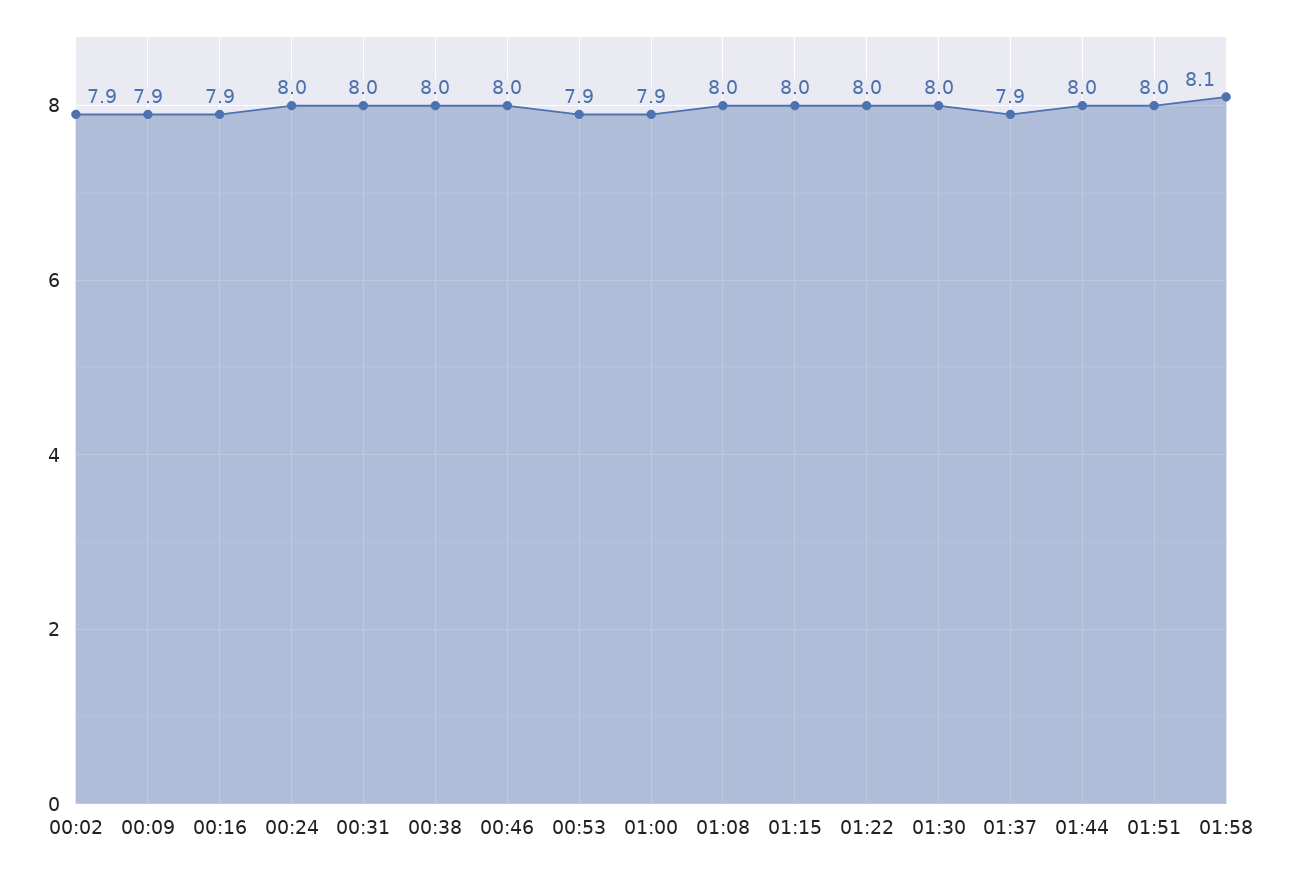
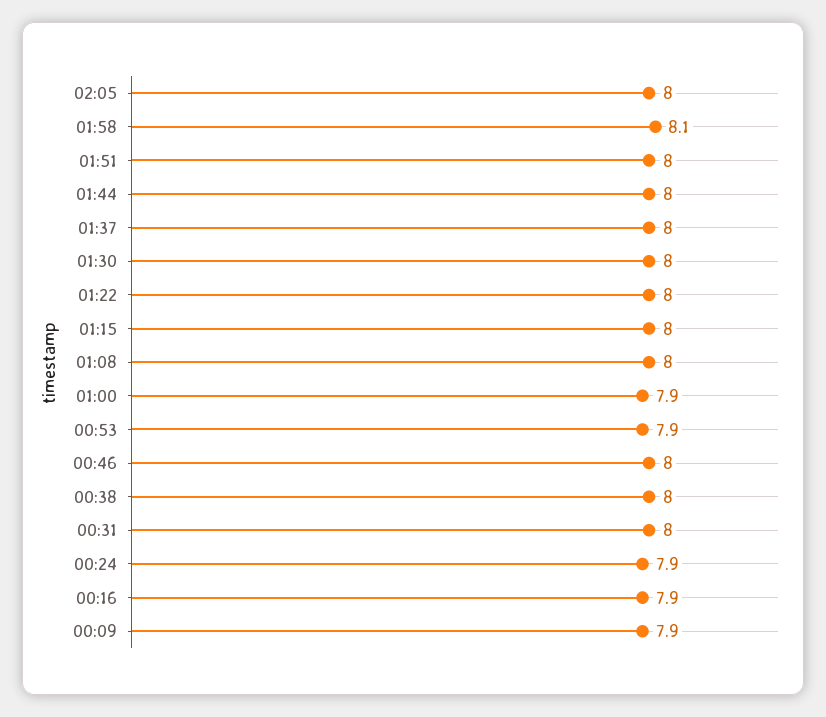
00:02: 7.9 -> none
00:24: 8 -> 7.9
01:37: 7.9 -> 8
02:05: none -> 8

